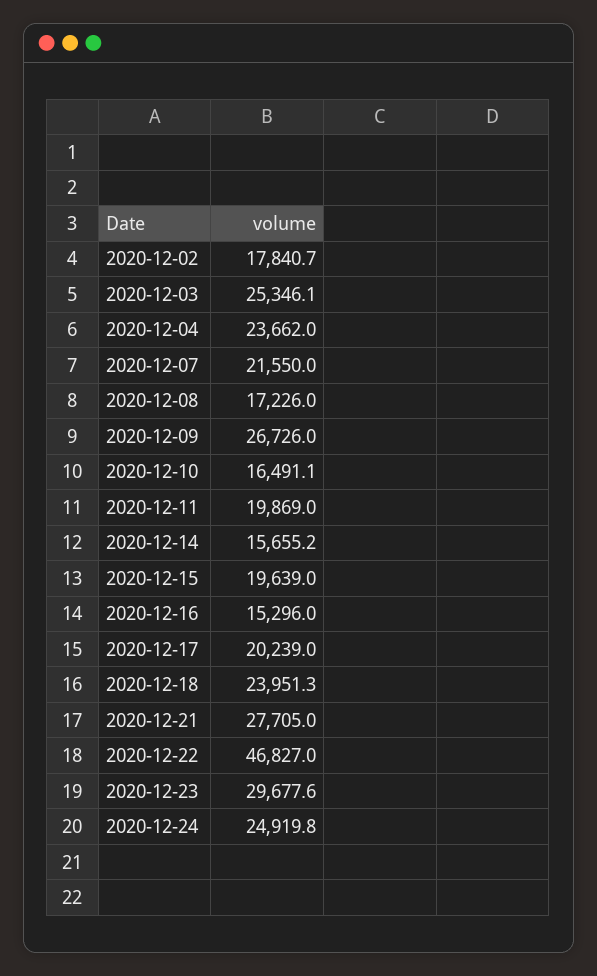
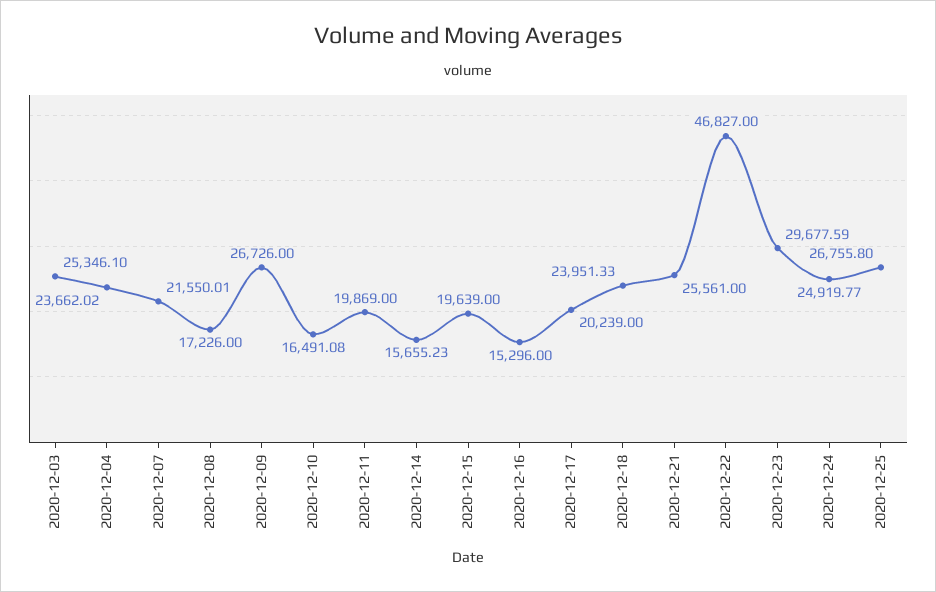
2020-12-02: 17840.7 -> none
2020-12-21: 27705 -> 25561
2020-12-25: none -> 26755.8

